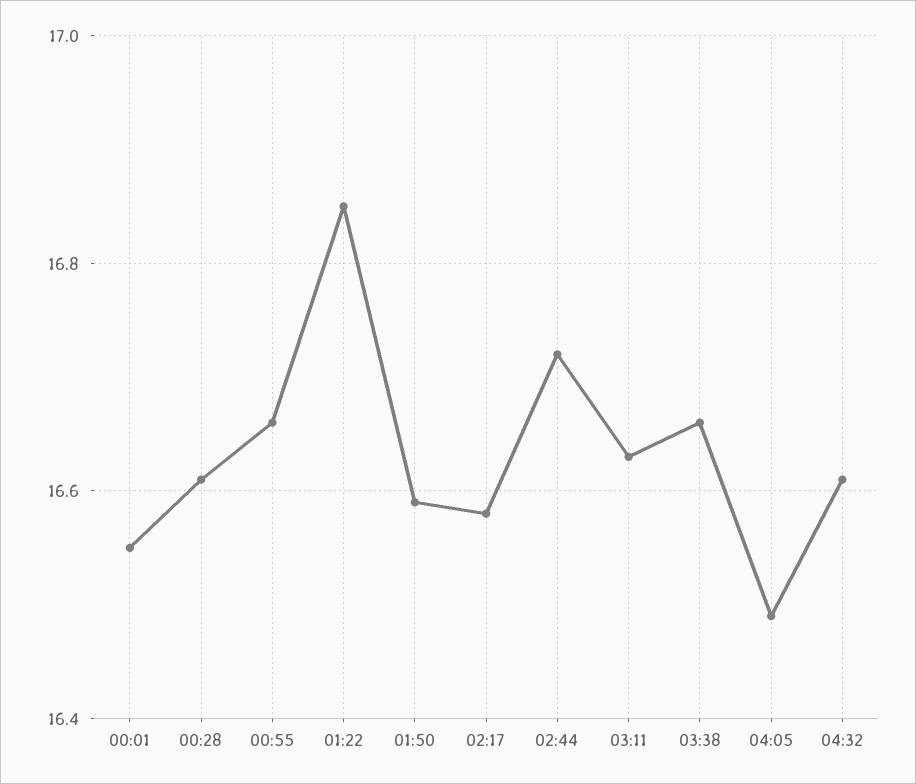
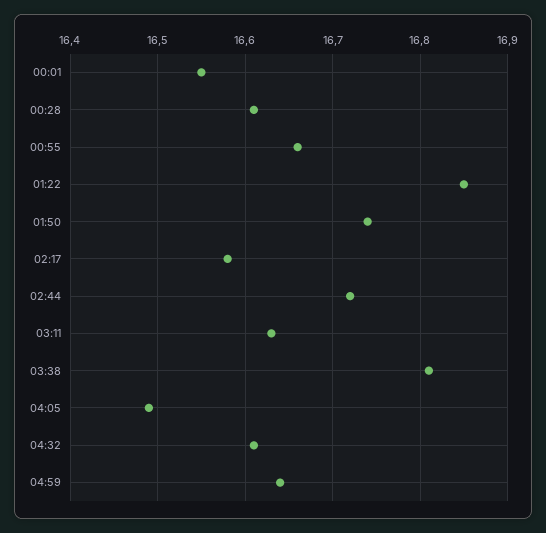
01:50: 16.6 -> 16.74
03:38: 16.65 -> 16.81
04:59: none -> 16.64

